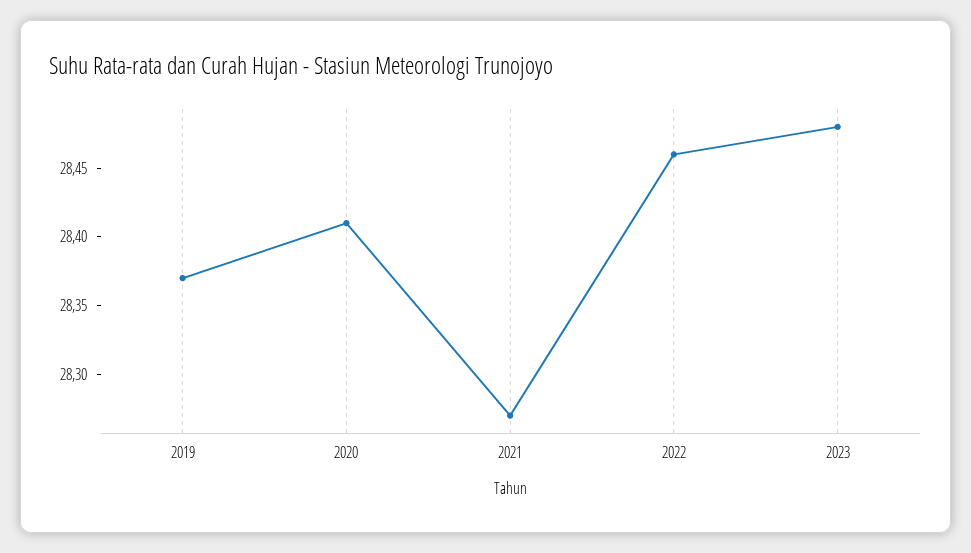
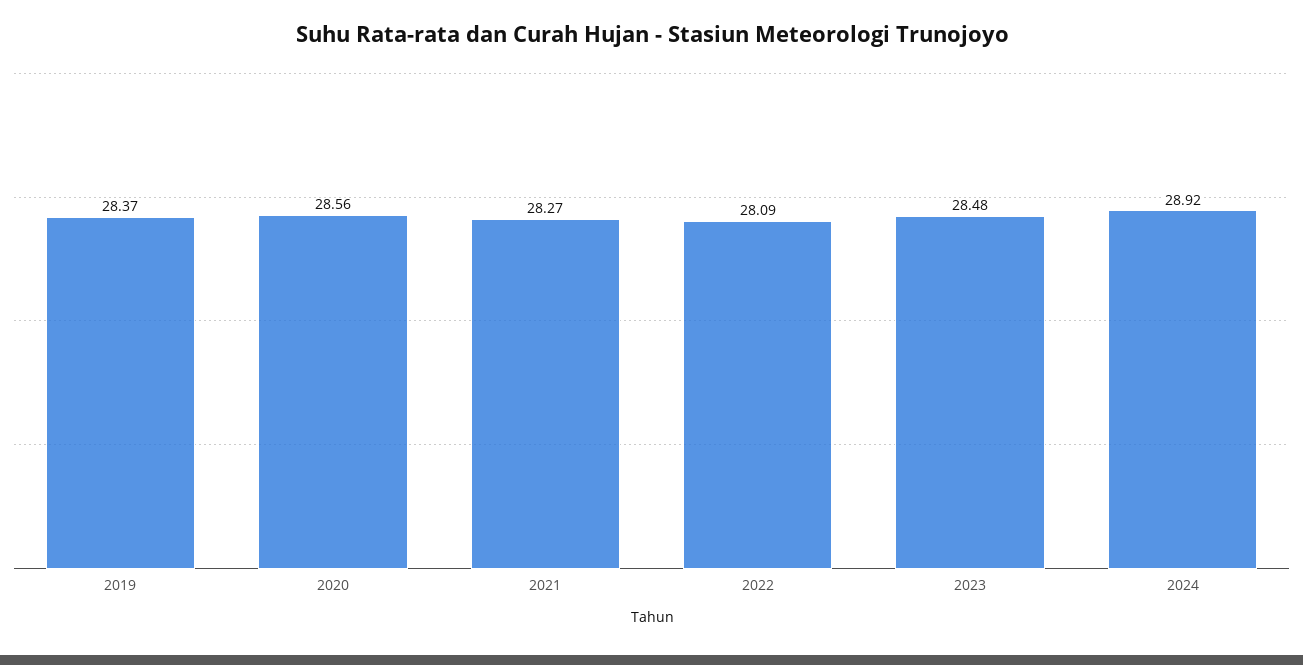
2020: 28.41 -> 28.56
2022: 28.46 -> 28.09
2024: none -> 28.92

